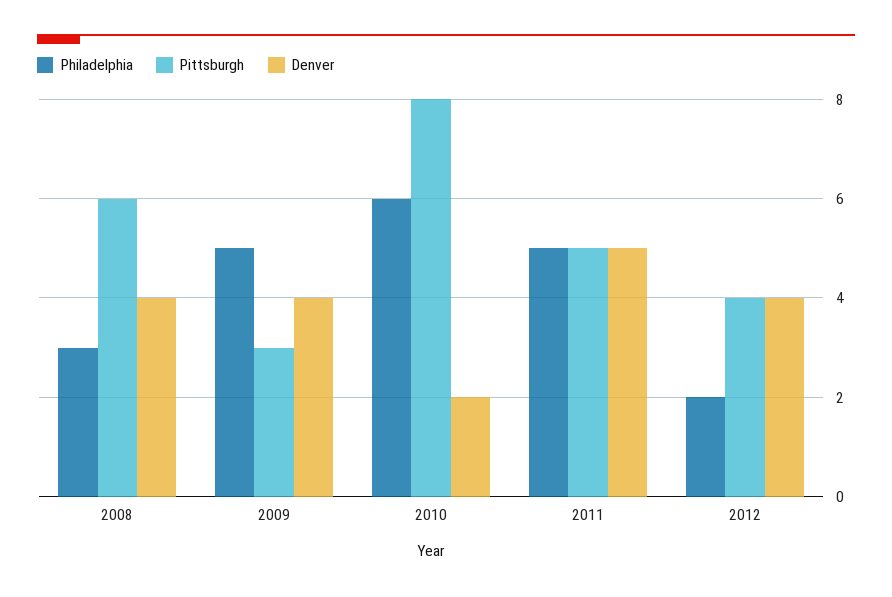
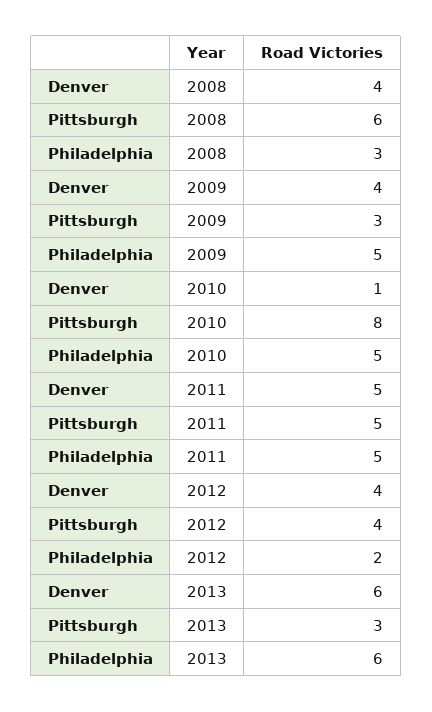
Philadelphia, 2010: 6 -> 5
Denver, 2010: 2 -> 1
Denver, 2013: none -> 6
Pittsburgh, 2013: none -> 3
Philadelphia, 2013: none -> 6

